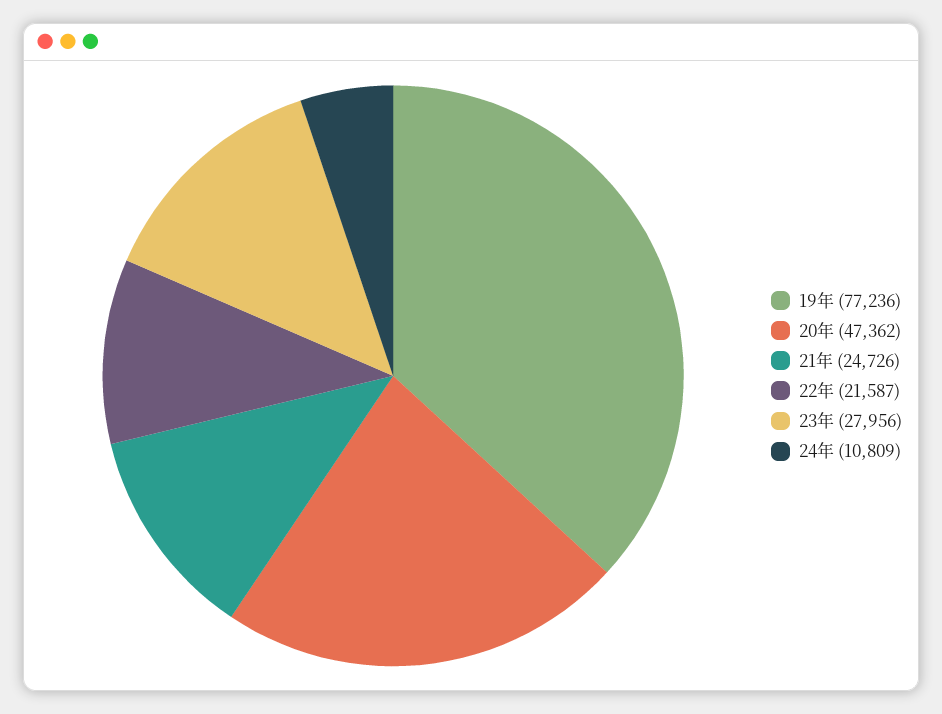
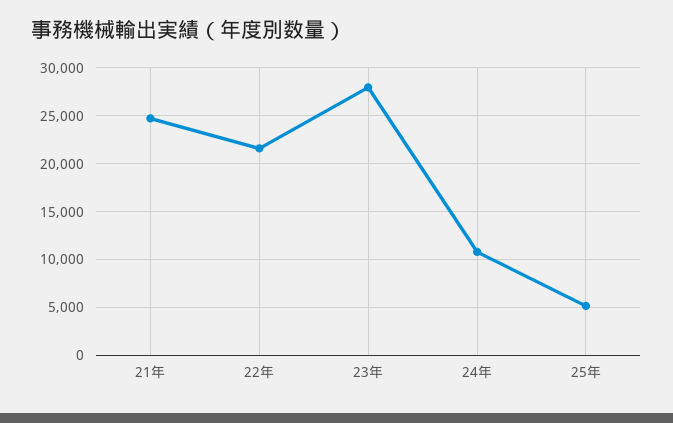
19年: 77236 -> none
20年: 47362 -> none
25年: none -> 5000

